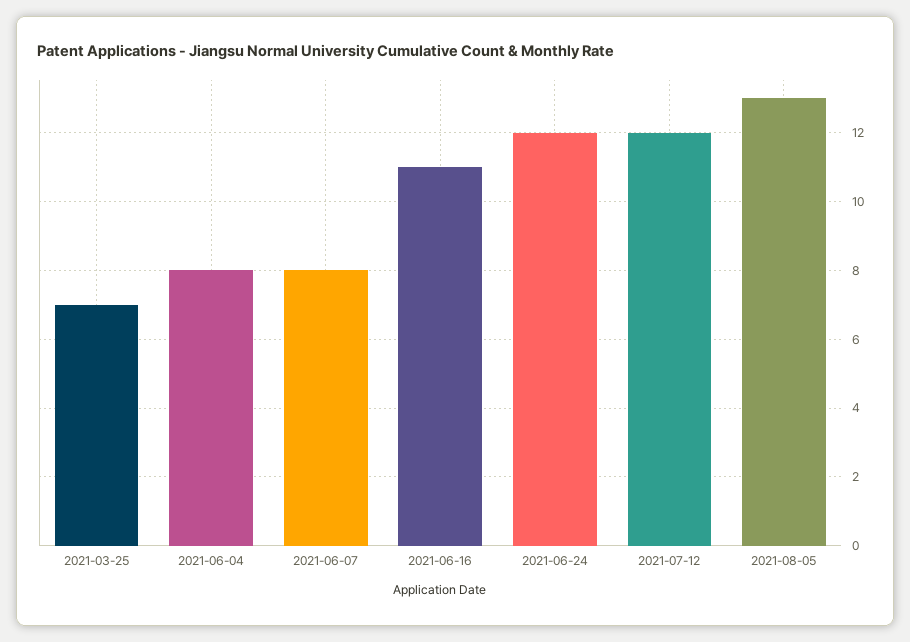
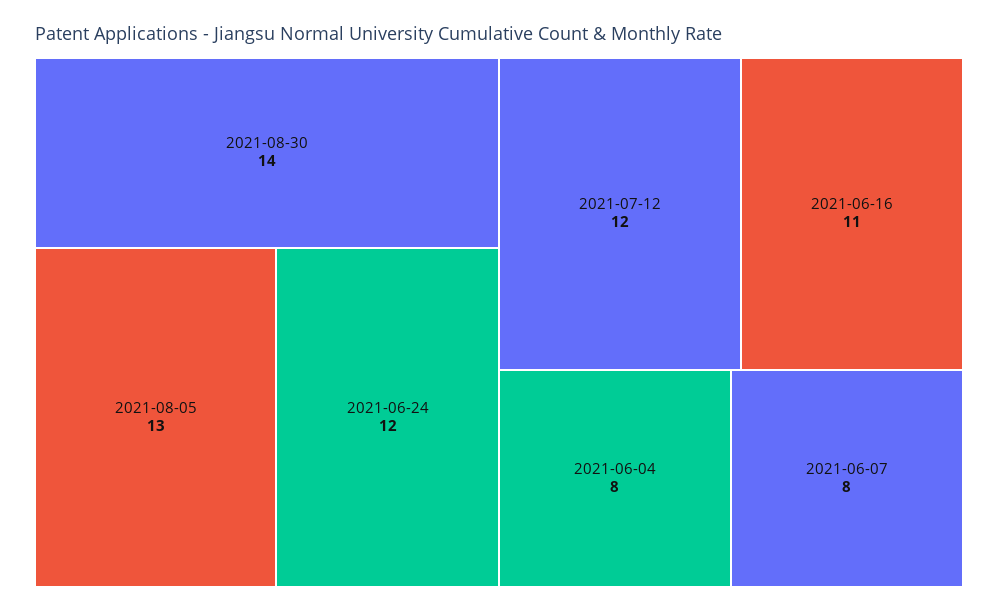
2021-03-25: 7 -> none
2021-08-30: none -> 14

